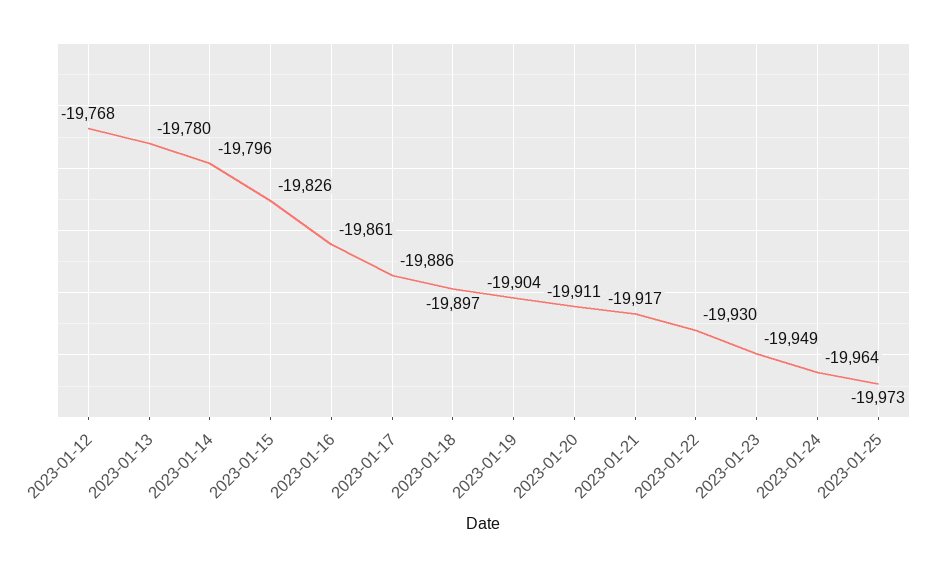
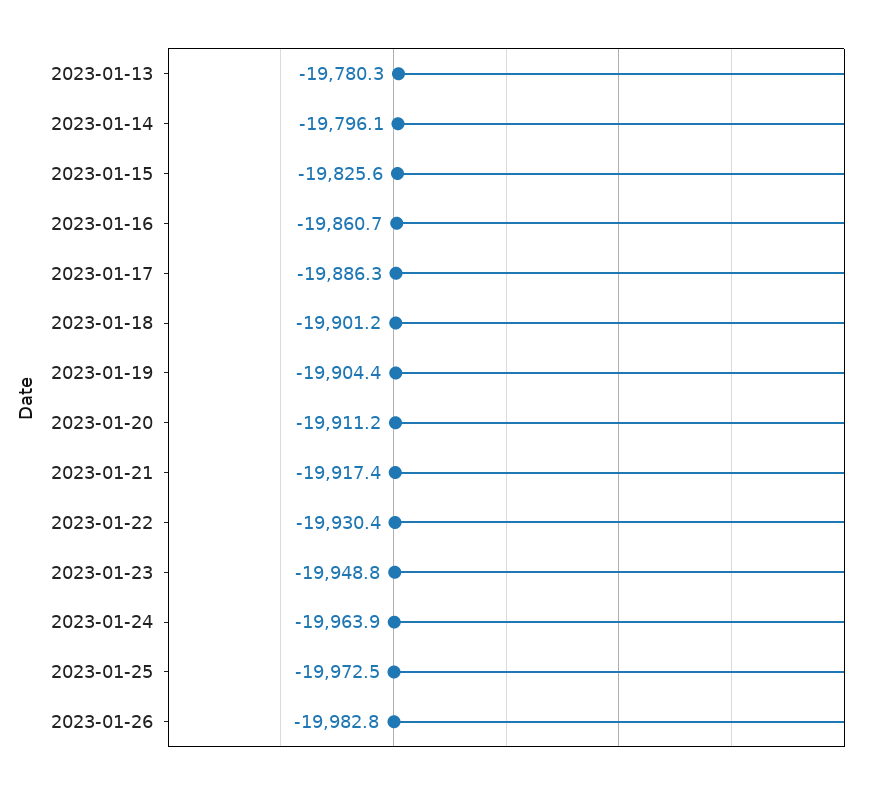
2023-01-12: -19768 -> none
2023-01-18: -19897 -> -19901.2
2023-01-26: none -> -19982.8

